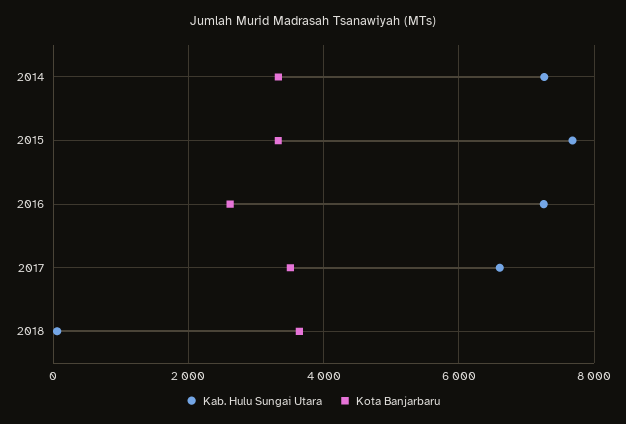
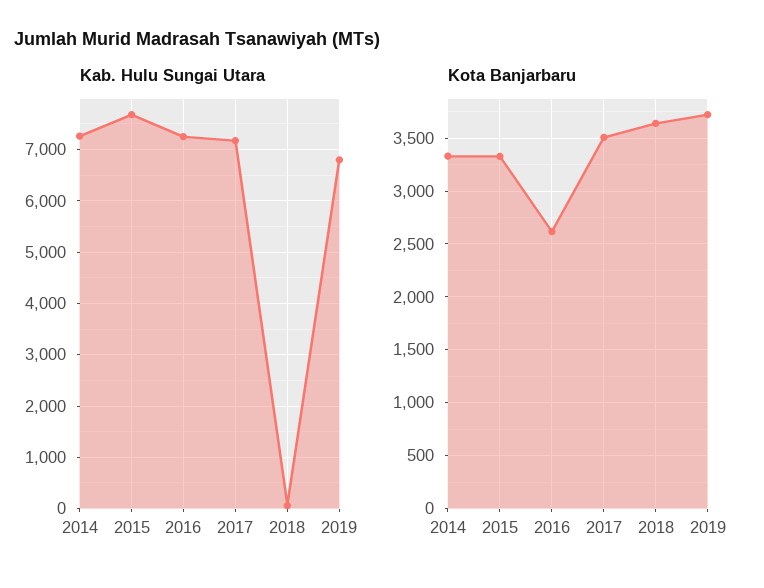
Kab. Hulu Sungai Utara, 2017: 6600 -> 7200
Kab. Hulu Sungai Utara, 2019: none -> 6800
Kota Banjarbaru, 2019: none -> 3700

